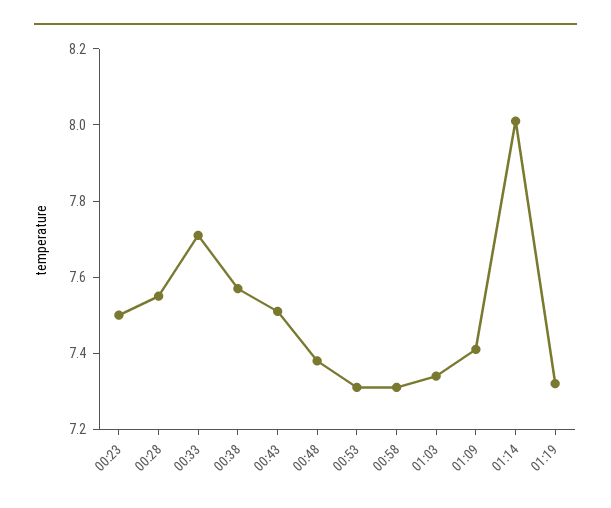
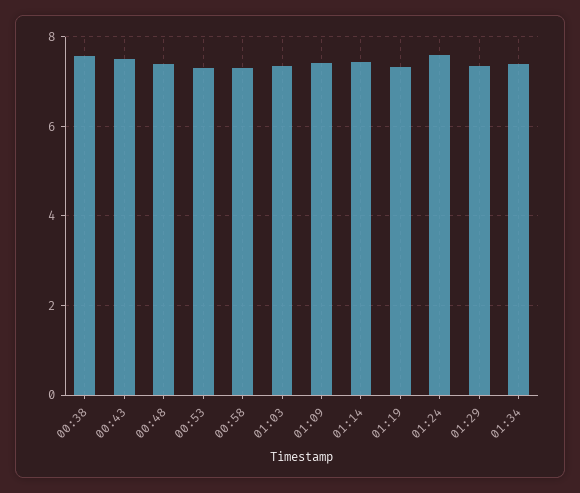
00:23: 7.5 -> none
00:28: 7.55 -> none
00:33: 7.7 -> none
01:14: 8 -> 7.4
01:24: none -> 7.6
01:29: none -> 7.4
01:34: none -> 7.4

